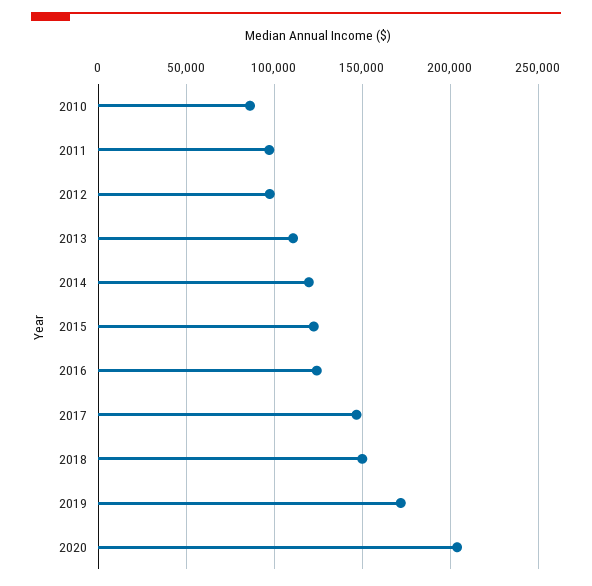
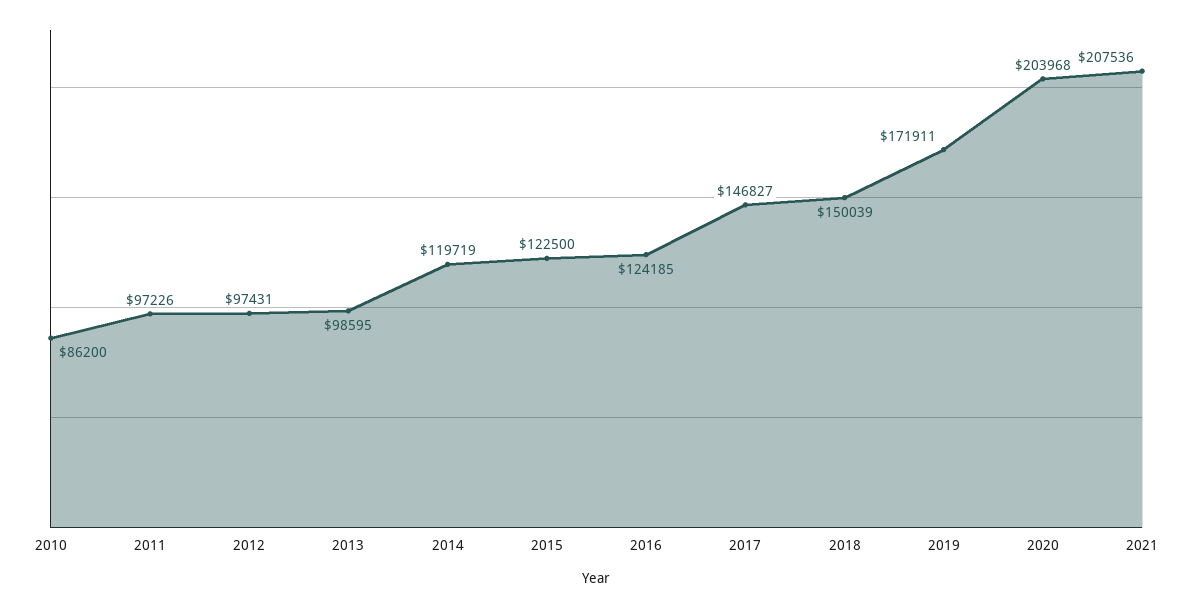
2013: 110000 -> 98595
2021: none -> 207536

